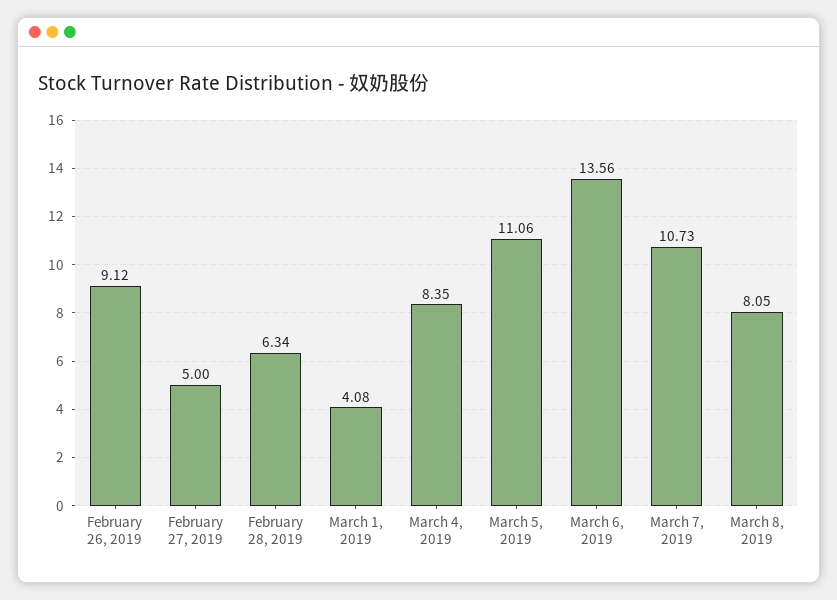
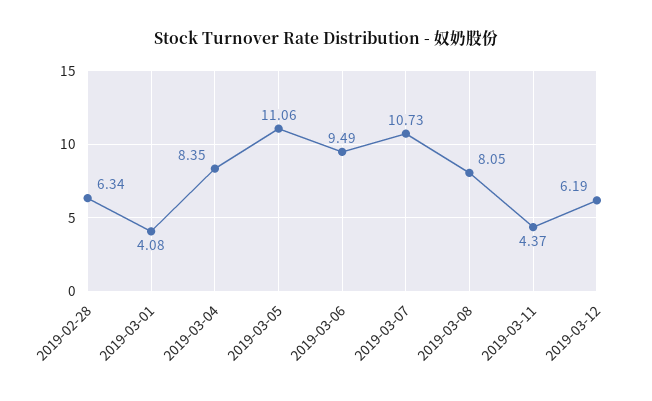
February 26, 2019: 9.12 -> none
February 27, 2019: 5 -> none
March 6, 2019: 13.56 -> 9.49
2019-03-11: none -> 4.37
2019-03-12: none -> 6.19

